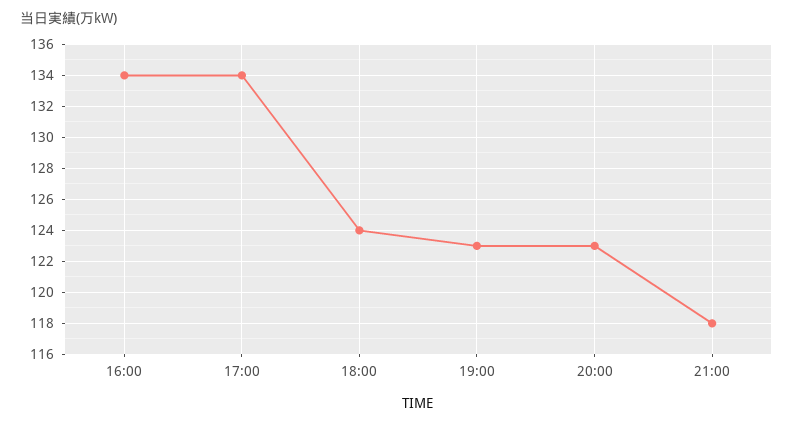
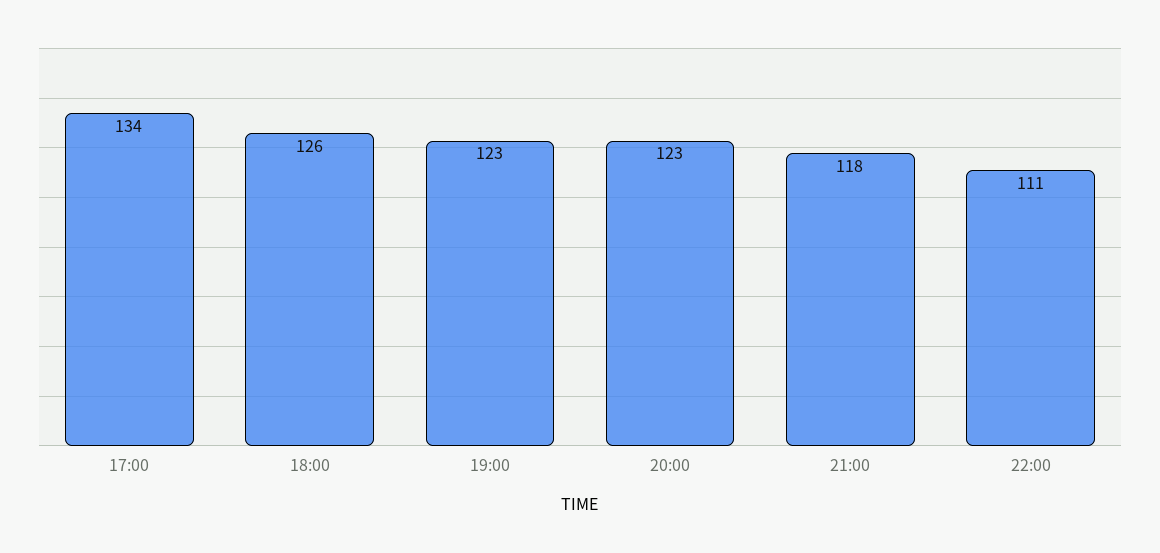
16:00: 134 -> none
18:00: 124 -> 126
22:00: none -> 111

